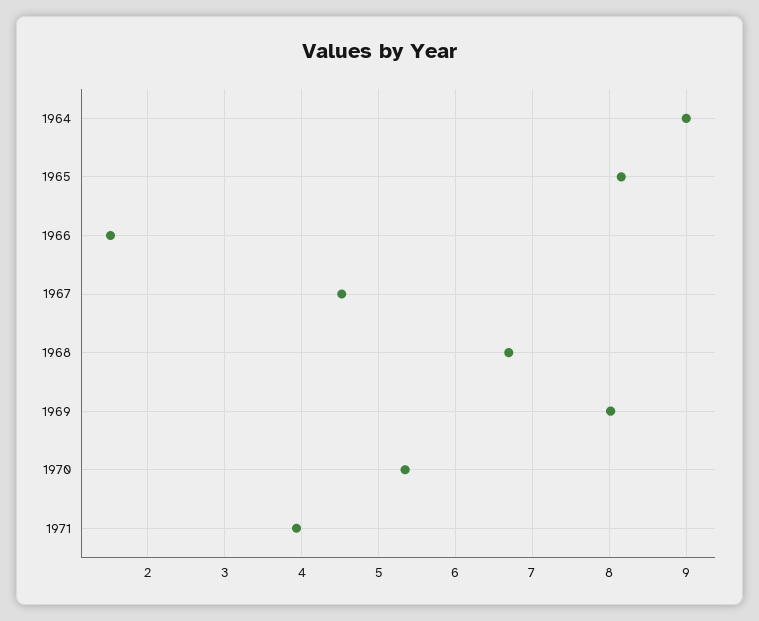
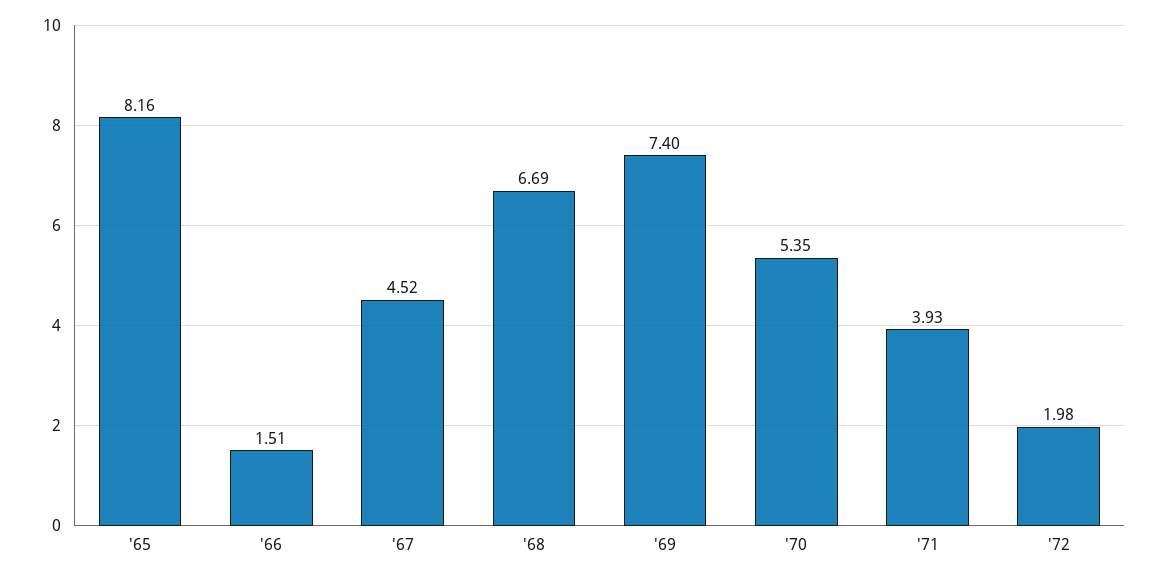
1964: 9 -> none
1969: 8 -> 7.4
'72: none -> 1.98

